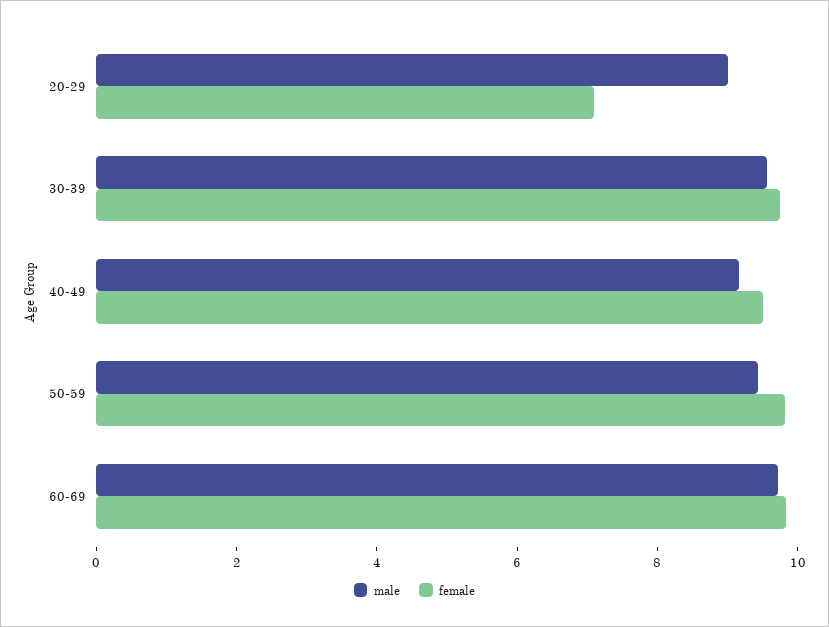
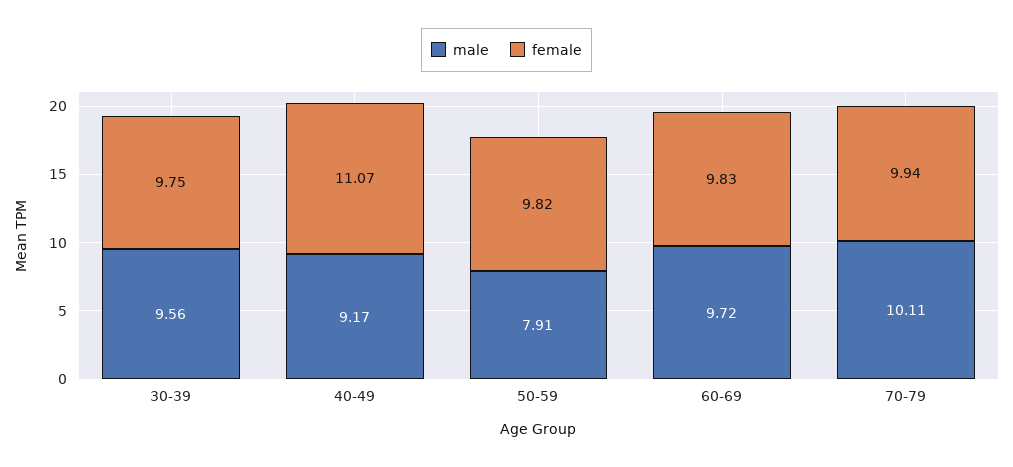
male, 20-29: 9 -> none
female, 20-29: 7 -> none
female, 40-49: 9.5 -> 11.07
male, 50-59: 9.5 -> 7.91
male, 70-79: none -> 10.11
female, 70-79: none -> 9.94

